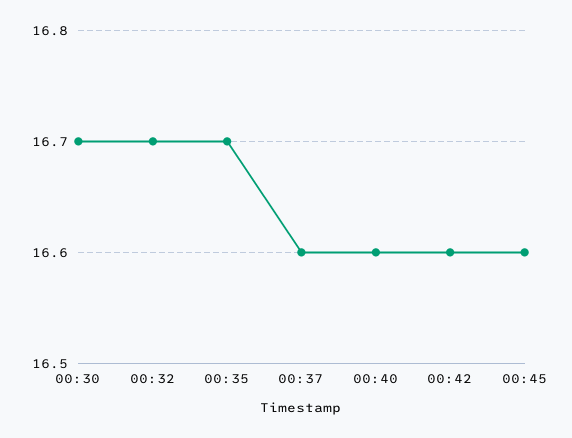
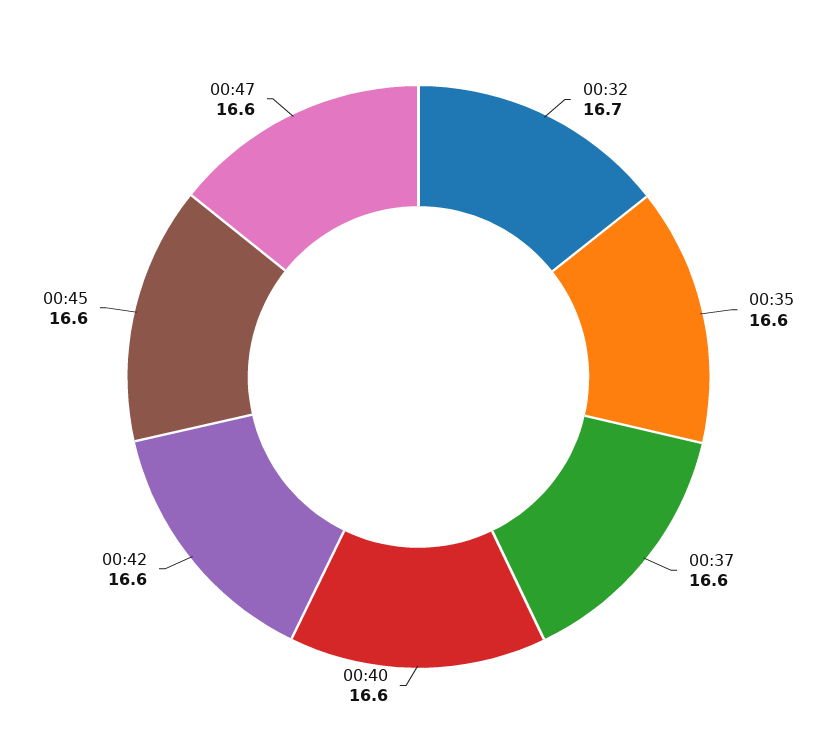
00:30: 16.7 -> none
00:35: 16.7 -> 16.6
00:47: none -> 16.6

